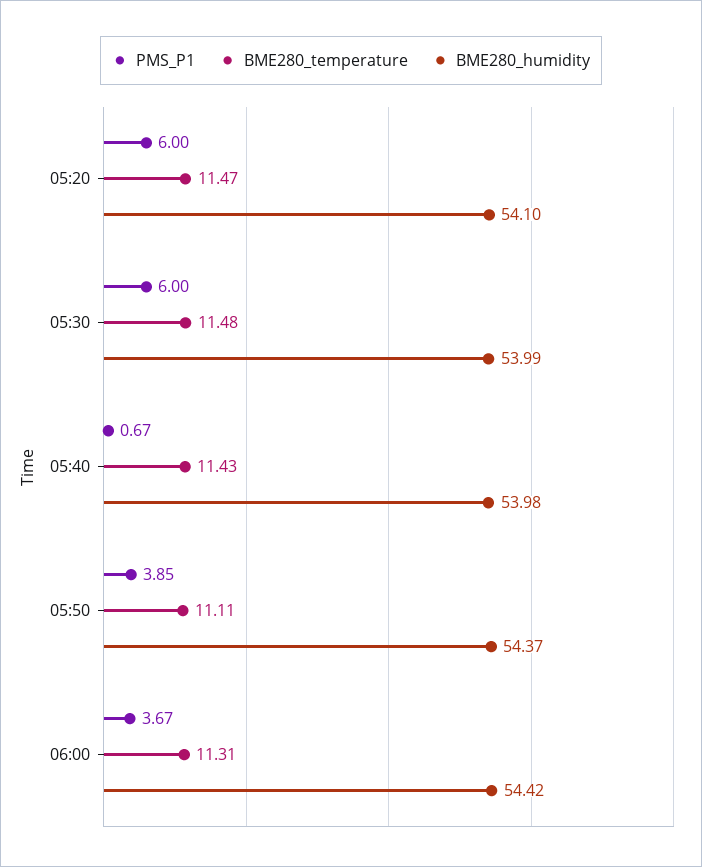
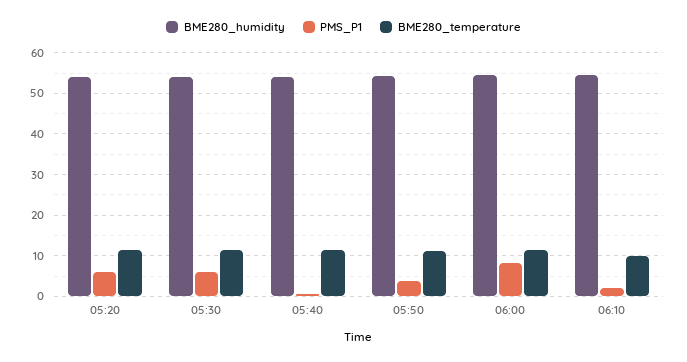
PMS_P1, 06:00: 3.67 -> 8
BME280_humidity, 06:10: none -> 54
PMS_P1, 06:10: none -> 2
BME280_temperature, 06:10: none -> 10

